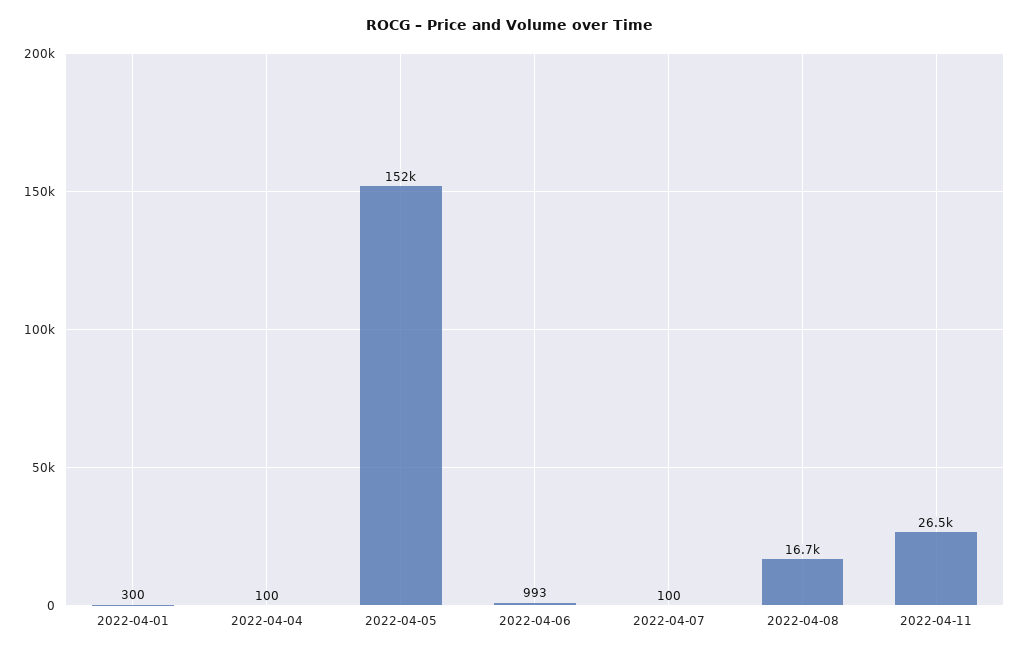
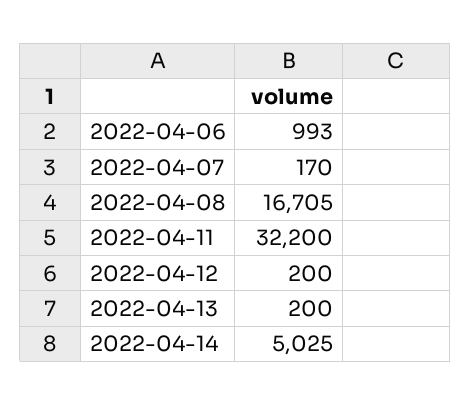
2022-04-01: 300 -> none
2022-04-04: 100 -> none
2022-04-05: 152000 -> none
2022-04-07: 100 -> 170
2022-04-11: 26500 -> 32200
2022-04-12: none -> 200
2022-04-13: none -> 200
2022-04-14: none -> 5025

